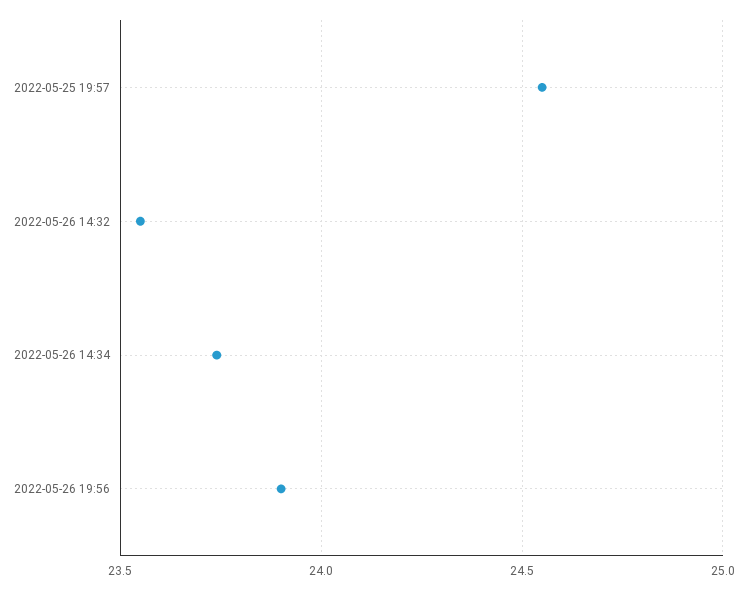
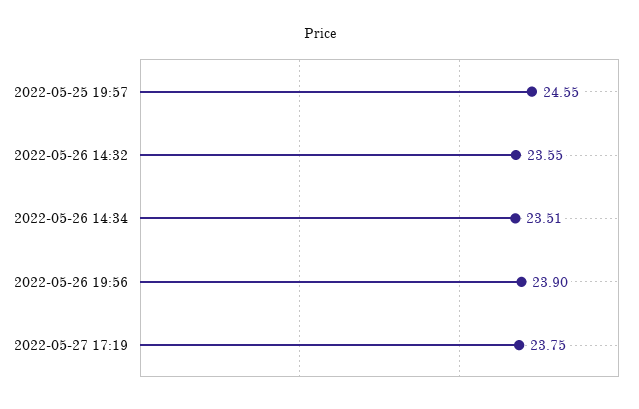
2022-05-26 14:34: 23.75 -> 23.51
2022-05-27 17:19: none -> 23.75

